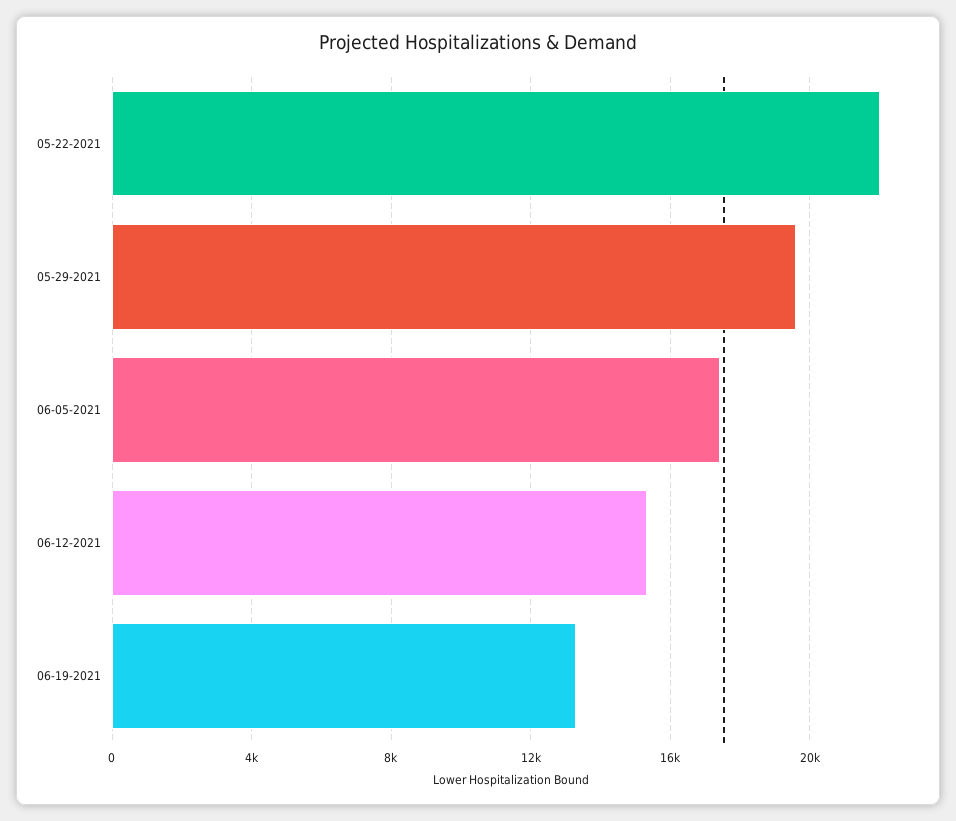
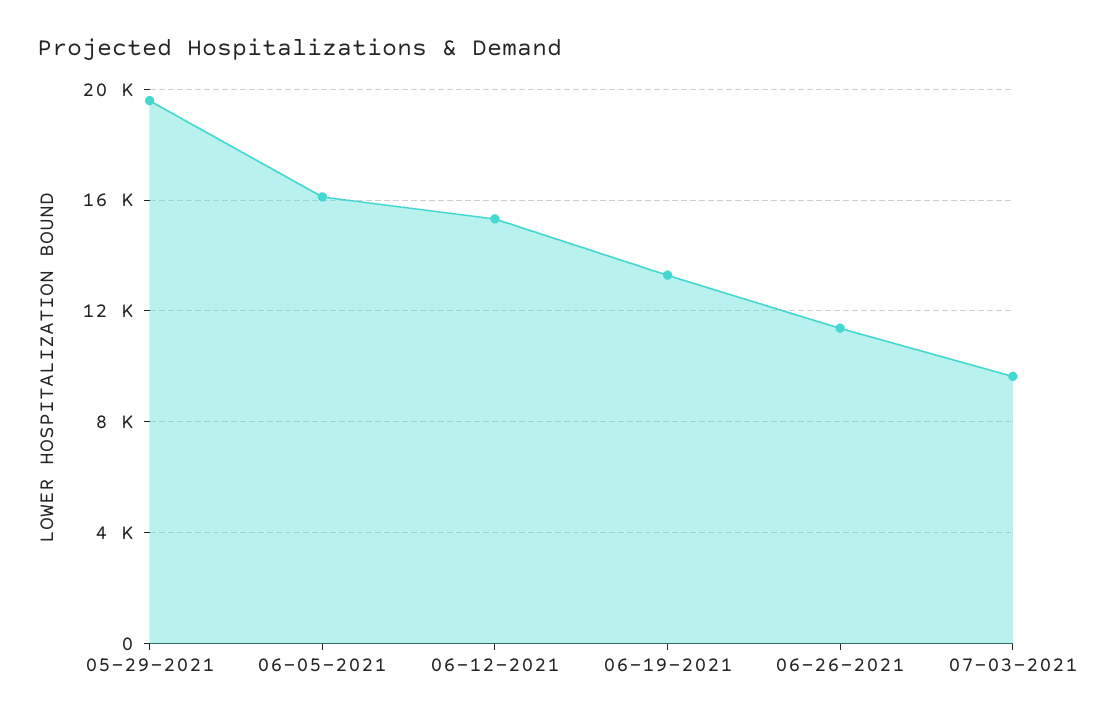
05-22-2021: 22000 -> none
06-05-2021: 17500 -> 16000
06-26-2021: none -> 11500
07-03-2021: none -> 9500

